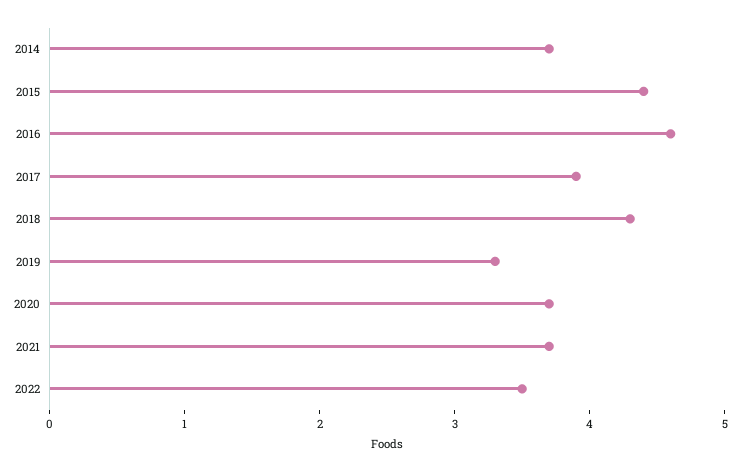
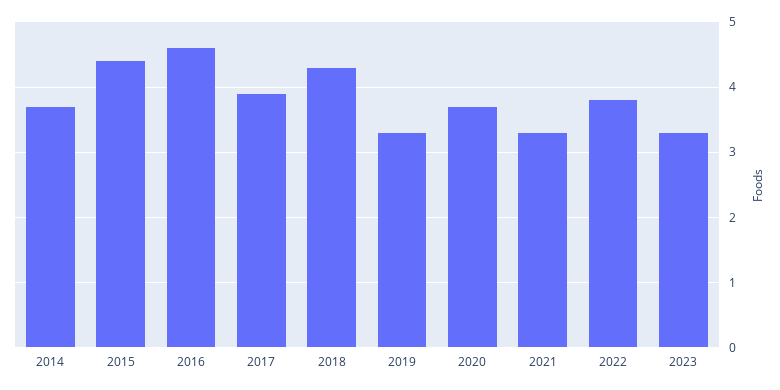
2021: 3.7 -> 3.3
2022: 3.5 -> 3.8
2023: none -> 3.3

